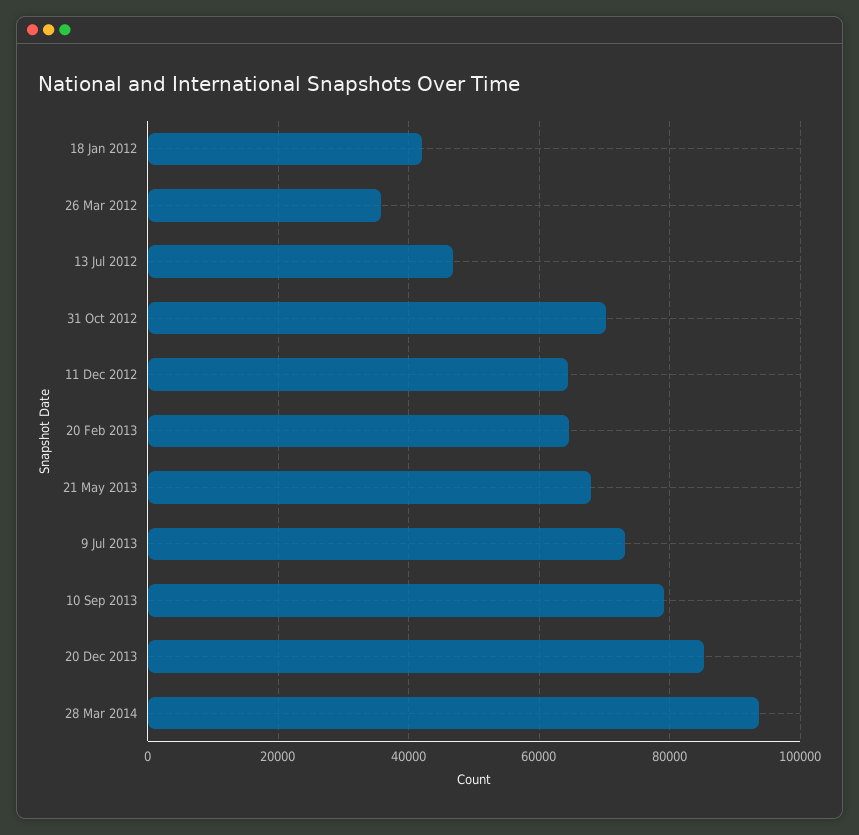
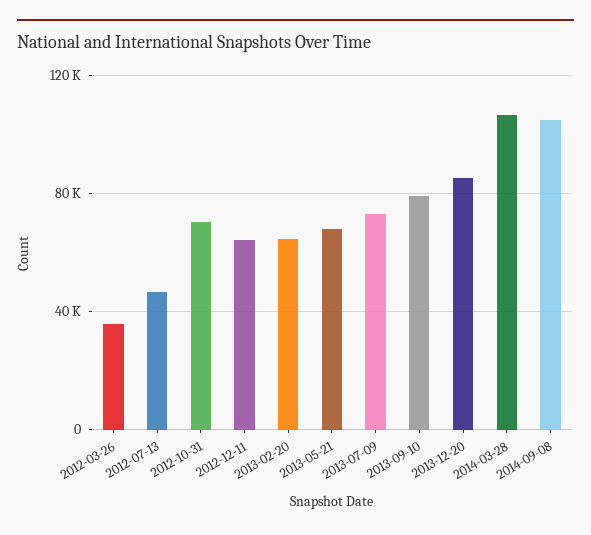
18 Jan 2012: 42000 -> none
28 Mar 2014: 94000 -> 105000
2014-09-08: none -> 105000

